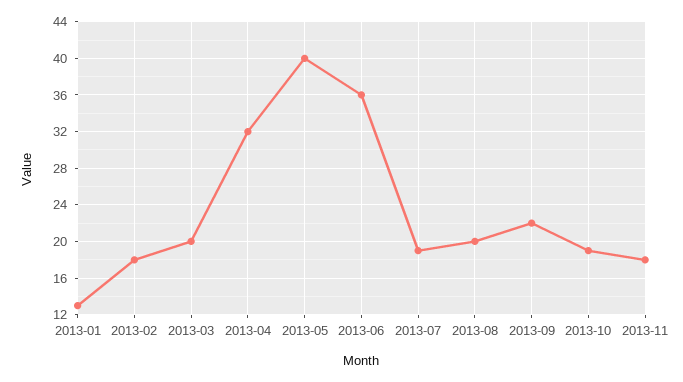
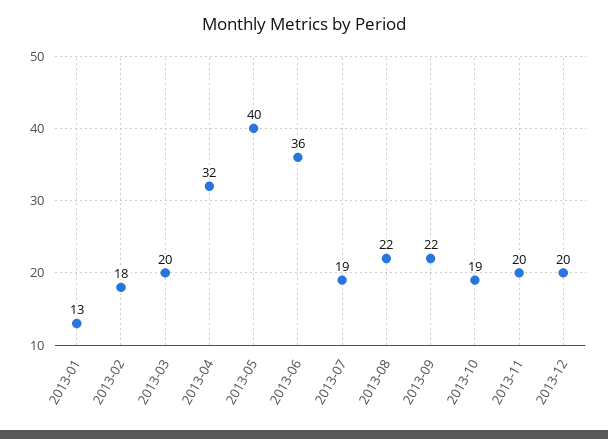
2013-08: 20 -> 22
2013-11: 18 -> 20
2013-12: none -> 20

